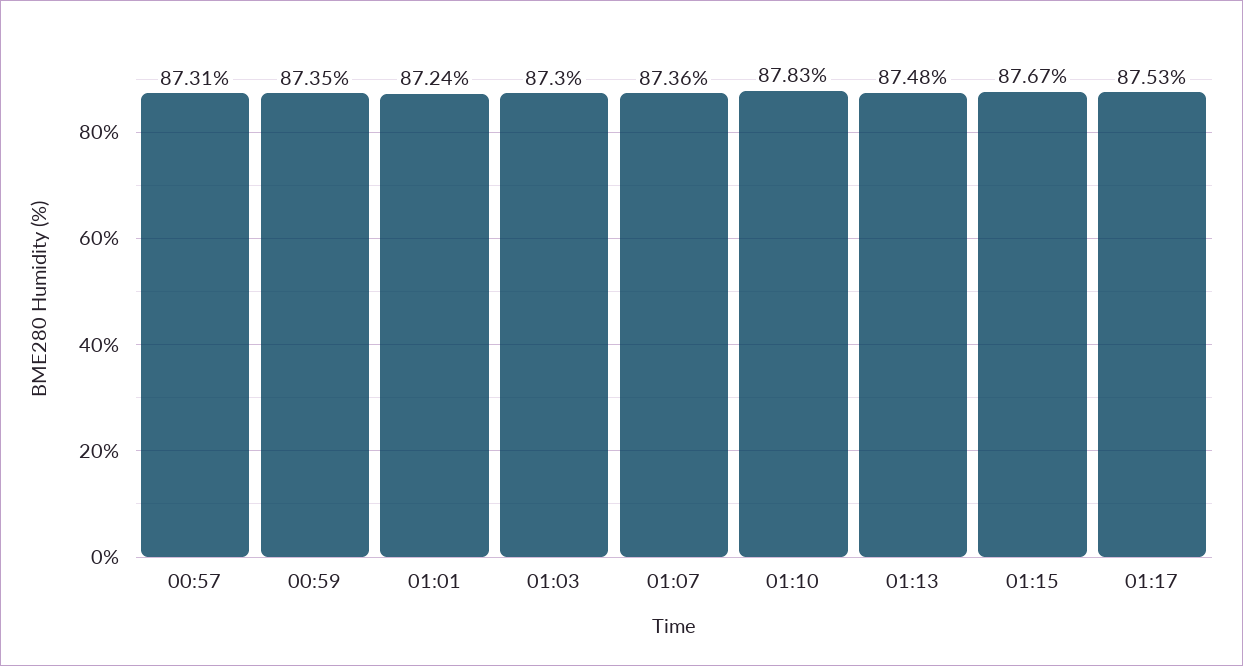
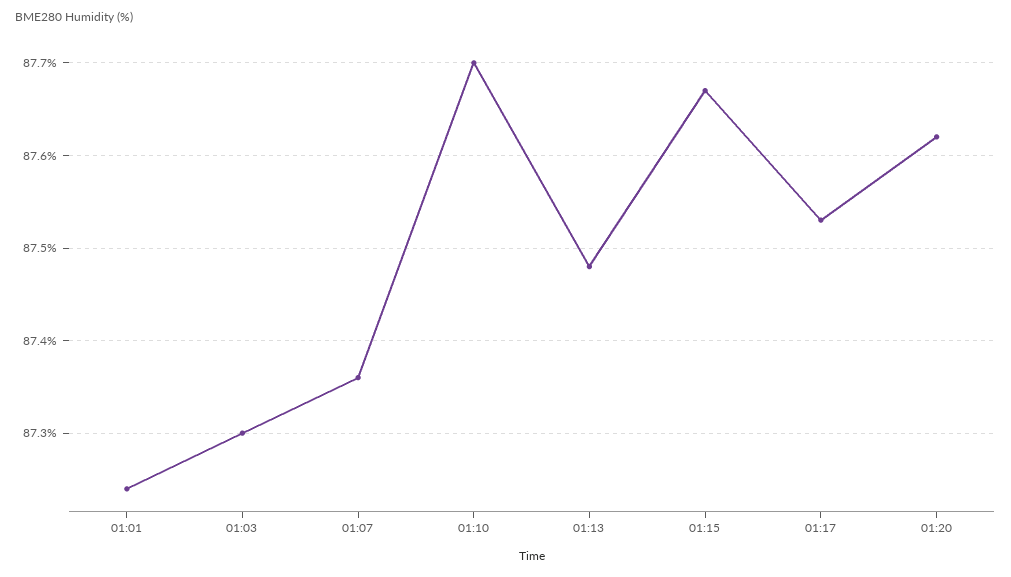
00:57: 87.31 -> none
00:59: 87.35 -> none
01:10: 87.83 -> 87.7
01:20: none -> 87.62

